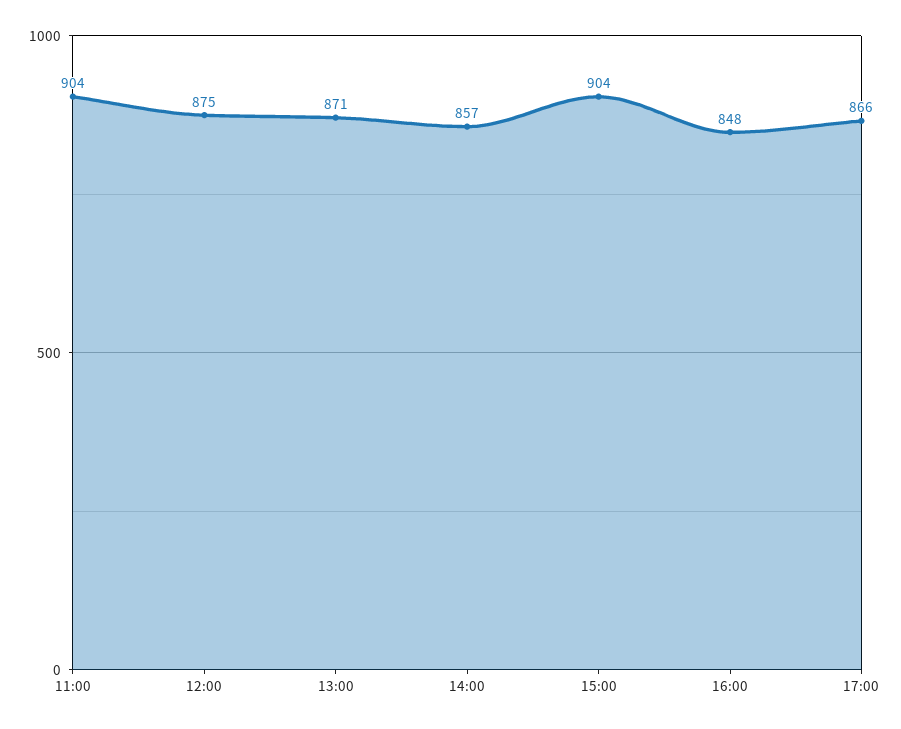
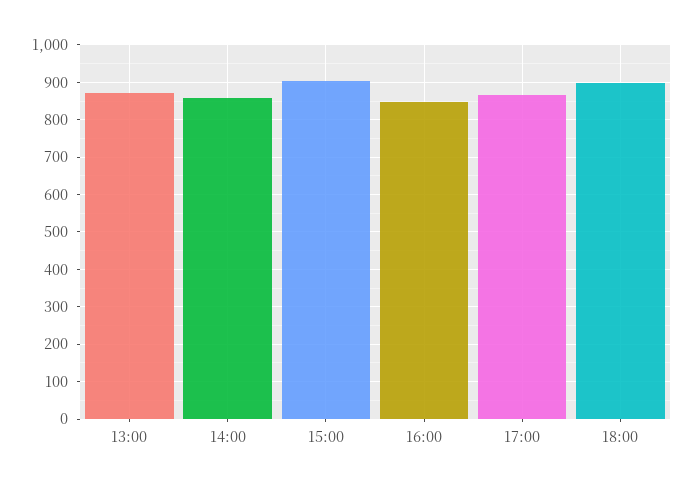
11:00: 904 -> none
12:00: 875 -> none
18:00: none -> 900

